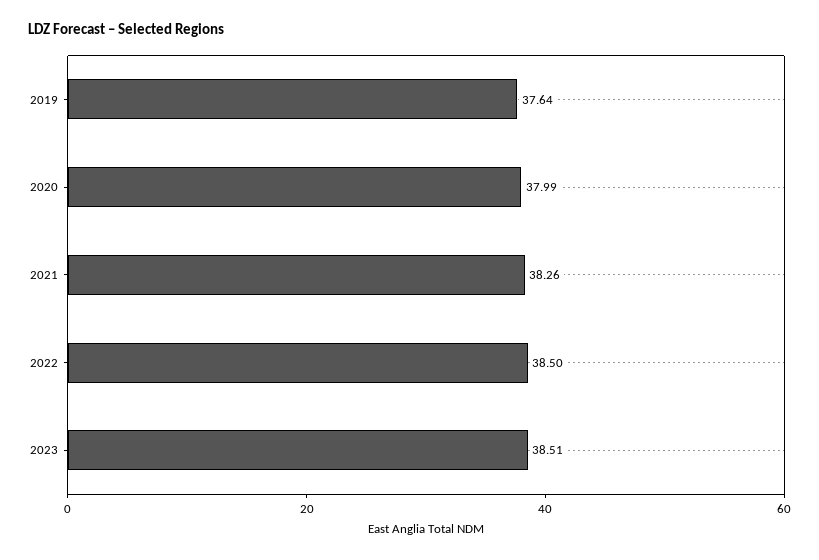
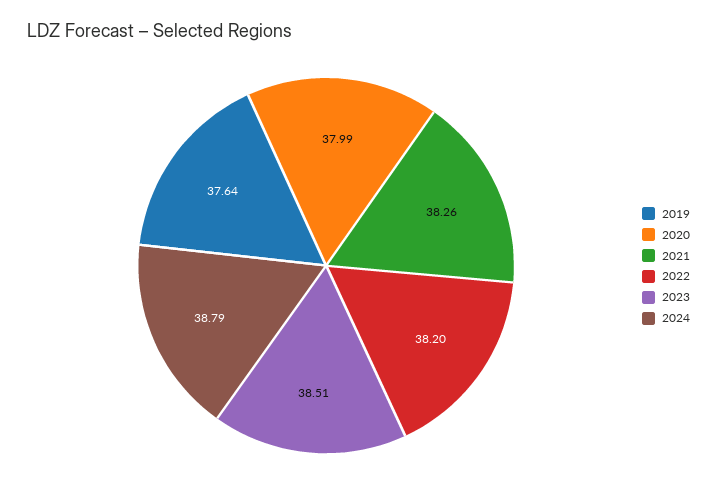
2022: 38.5 -> 38.2
2024: none -> 38.79

